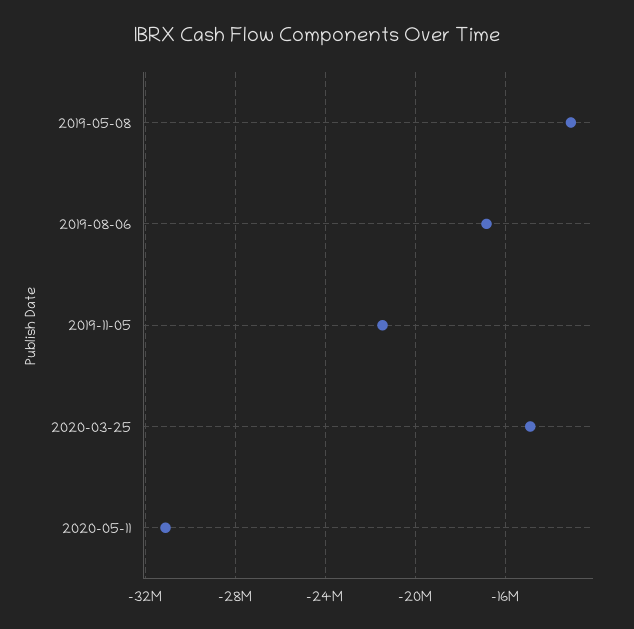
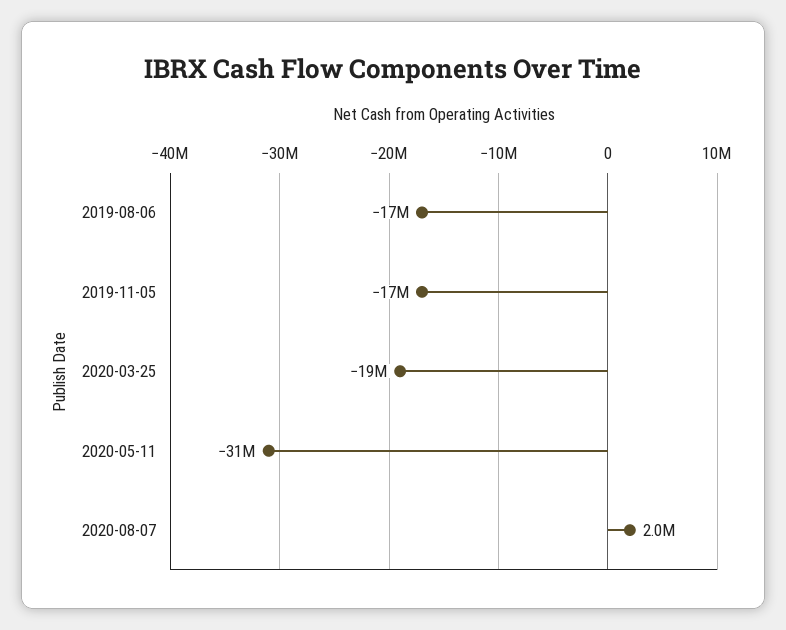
2019-05-08: -13000000 -> none
2019-11-05: -21500000 -> -17000000
2020-03-25: -15000000 -> -19000000
2020-08-07: none -> 2000000

